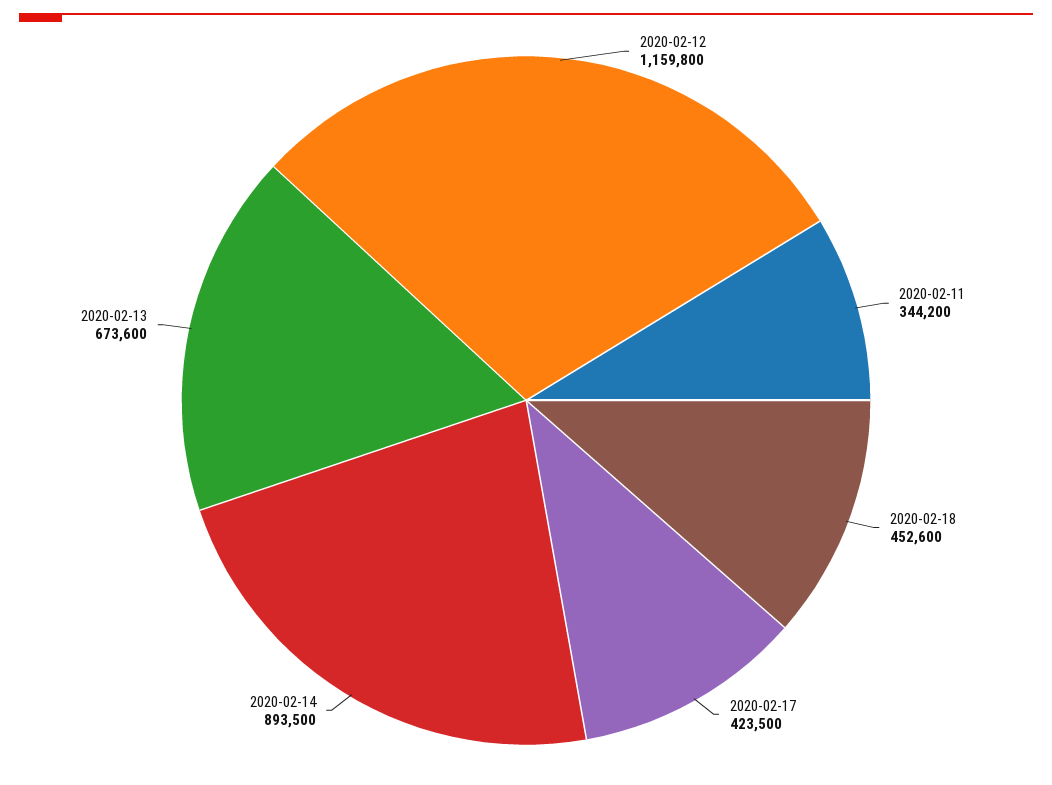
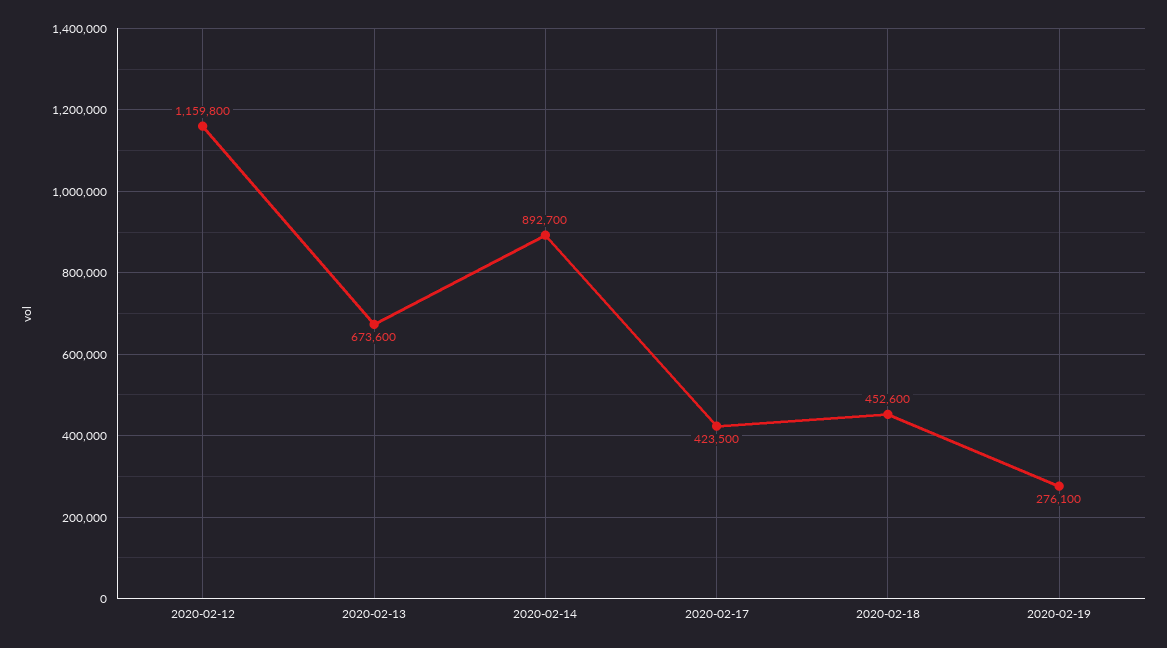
2020-02-11: 344200 -> none
2020-02-14: 893500 -> 892700
2020-02-19: none -> 276100

